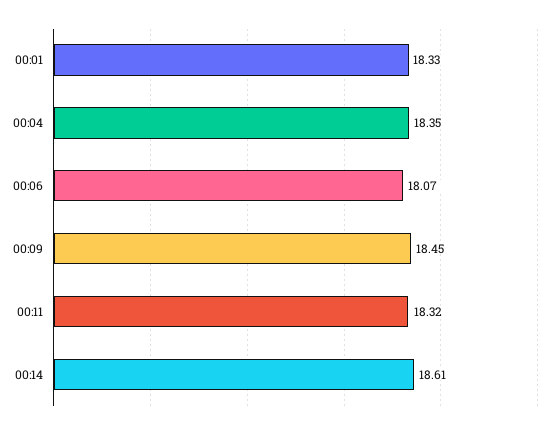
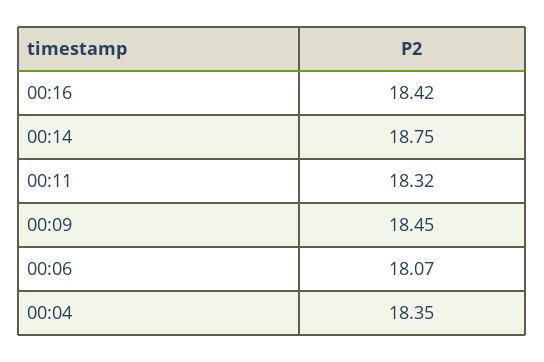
00:01: 18.33 -> none
00:14: 18.61 -> 18.75
00:16: none -> 18.42

